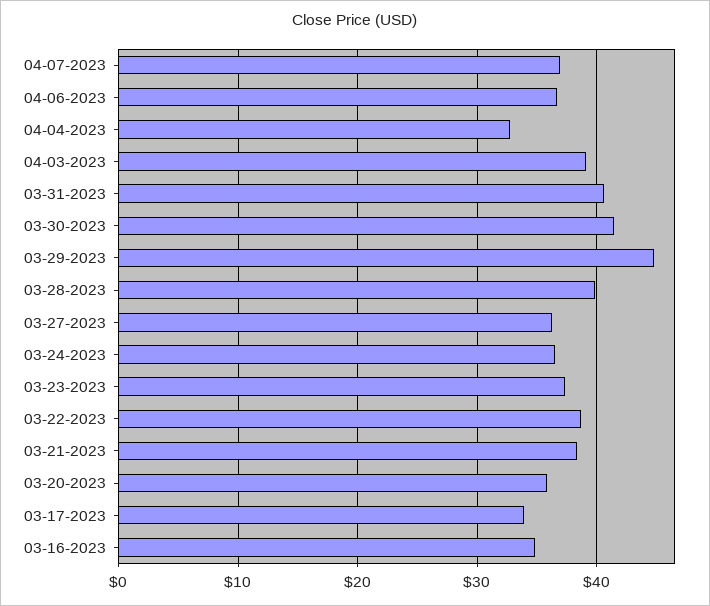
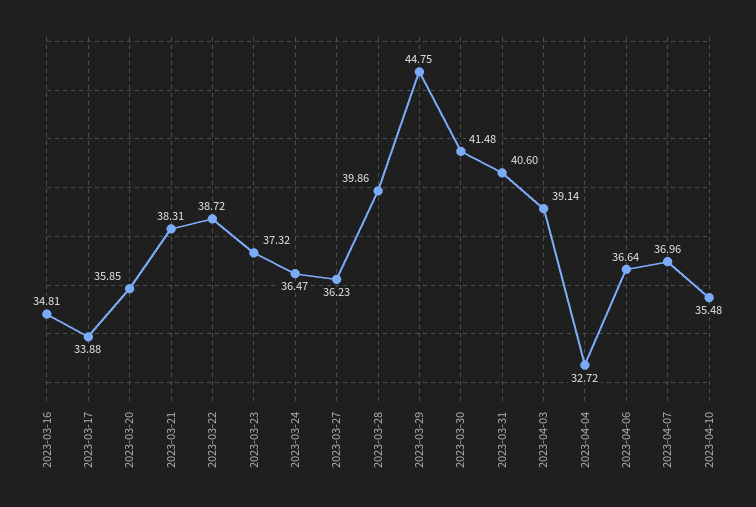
2023-04-10: none -> 35.48

